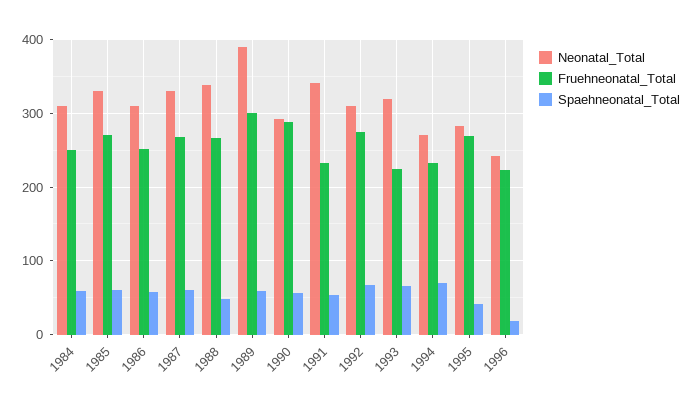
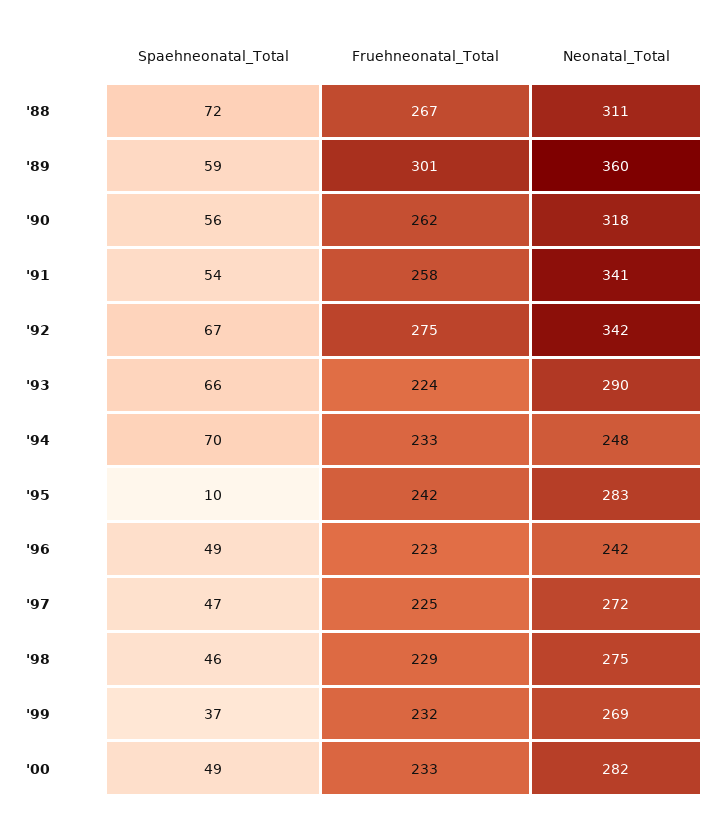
Neonatal_Total, 1984: 310 -> none
Fruehneonatal_Total, 1984: 250 -> none
Spaehneonatal_Total, 1984: 60 -> none
Neonatal_Total, 1985: 330 -> none
Fruehneonatal_Total, 1985: 270 -> none
Spaehneonatal_Total, 1985: 60 -> none
Neonatal_Total, 1986: 310 -> none
Fruehneonatal_Total, 1986: 250 -> none
Spaehneonatal_Total, 1986: 60 -> none
Neonatal_Total, 1987: 330 -> none
Fruehneonatal_Total, 1987: 270 -> none
Spaehneonatal_Total, 1987: 60 -> none
Neonatal_Total, 1988: 340 -> 311
Spaehneonatal_Total, 1988: 50 -> 72
Neonatal_Total, 1989: 390 -> 360
Neonatal_Total, 1990: 290 -> 318
Fruehneonatal_Total, 1990: 290 -> 262
Fruehneonatal_Total, 1991: 230 -> 258
Neonatal_Total, 1992: 310 -> 342
Neonatal_Total, 1993: 320 -> 290
Neonatal_Total, 1994: 270 -> 248
Fruehneonatal_Total, 1995: 270 -> 242
Spaehneonatal_Total, 1995: 40 -> 10
Spaehneonatal_Total, 1996: 20 -> 49
Spaehneonatal_Total, '97: none -> 47
Fruehneonatal_Total, '97: none -> 225
Neonatal_Total, '97: none -> 272
Spaehneonatal_Total, '98: none -> 46
Fruehneonatal_Total, '98: none -> 229
Neonatal_Total, '98: none -> 275
Spaehneonatal_Total, '99: none -> 37
Fruehneonatal_Total, '99: none -> 232
Neonatal_Total, '99: none -> 269
Spaehneonatal_Total, '00: none -> 49
Fruehneonatal_Total, '00: none -> 233
Neonatal_Total, '00: none -> 282

